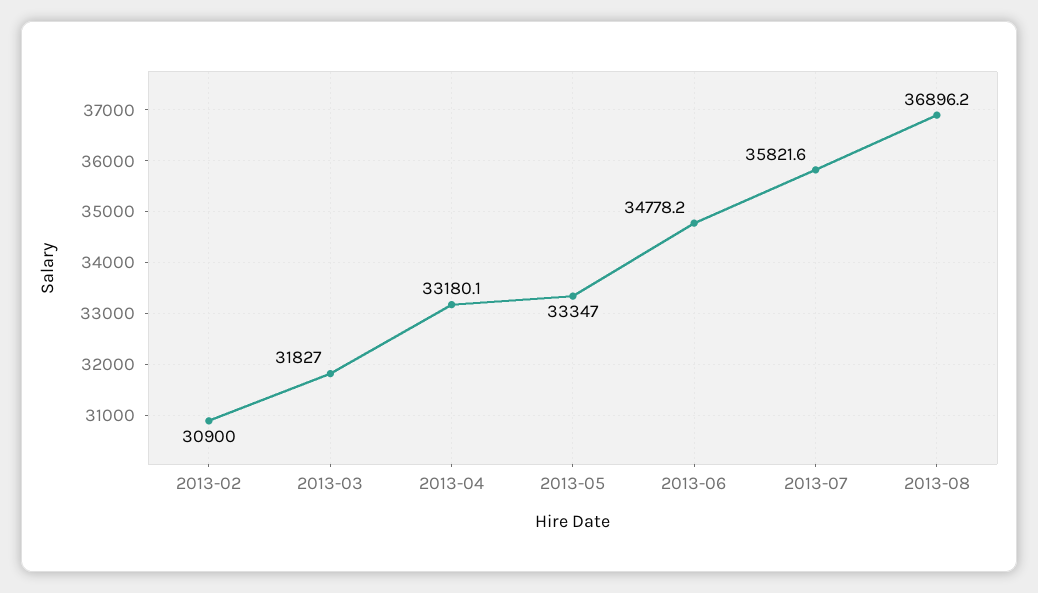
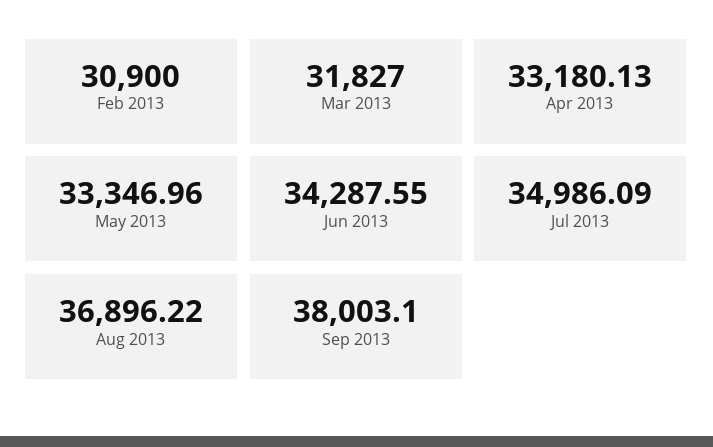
2013-06: 34778.2 -> 34287.55
2013-07: 35821.6 -> 34986.09
Sep 2013: none -> 38003.1

